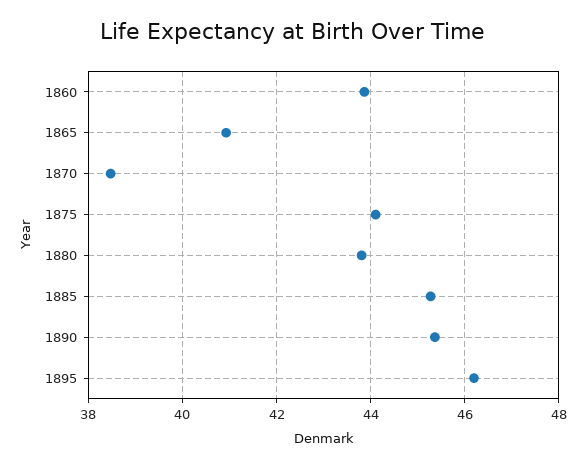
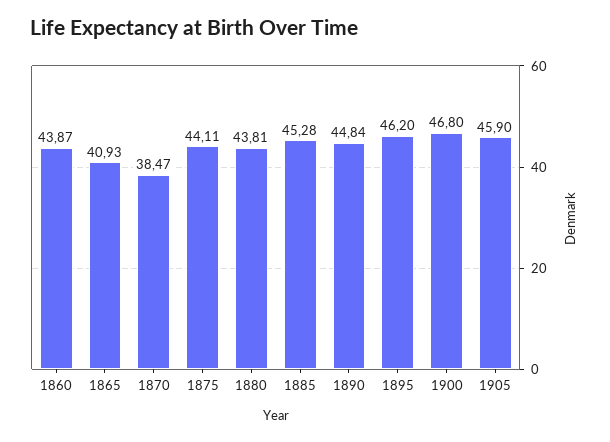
1890: 45.4 -> 44.84
1900: none -> 46.8
1905: none -> 45.9

